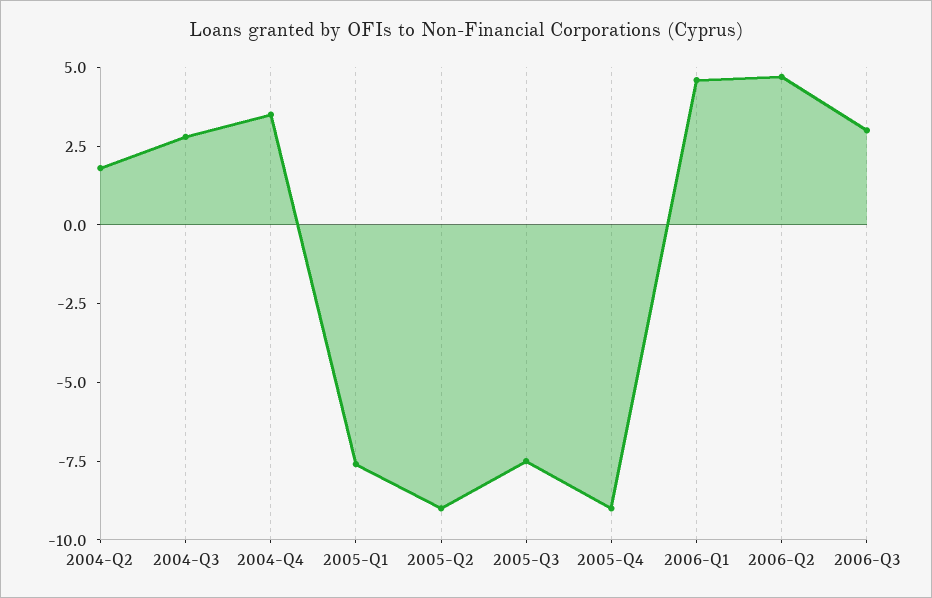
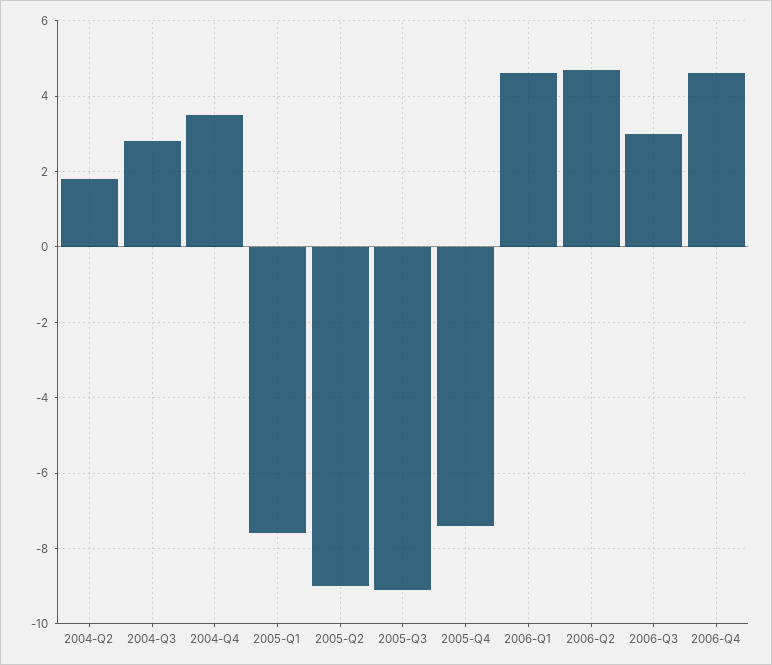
2005-Q3: -7.5 -> -9
2005-Q4: -9 -> -7.5
2006-Q4: none -> 4.5

